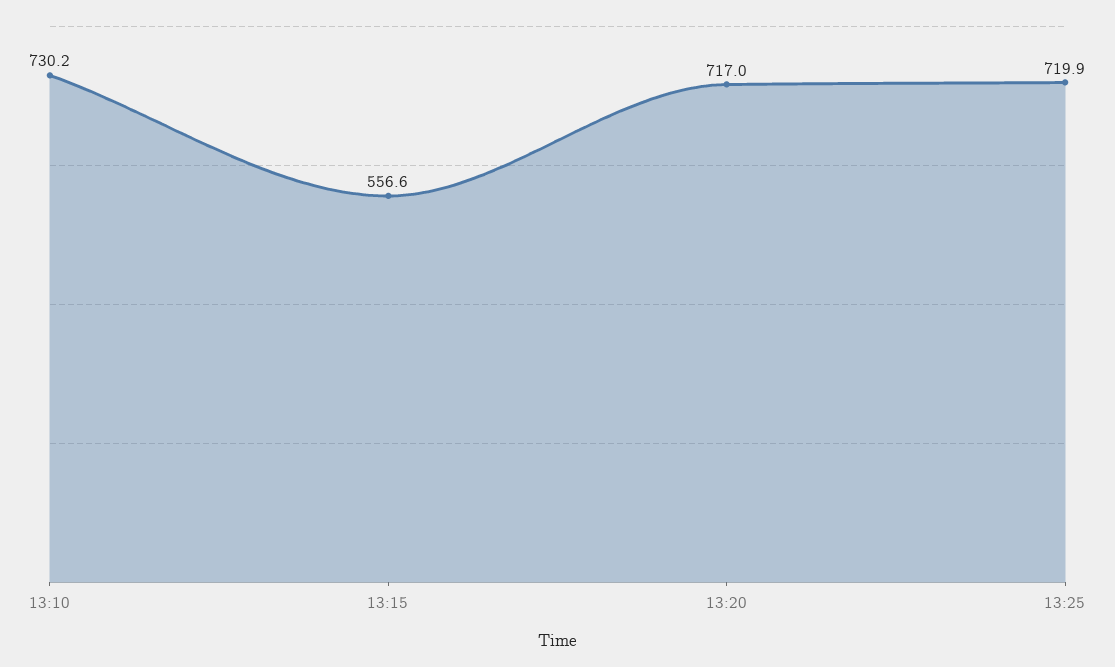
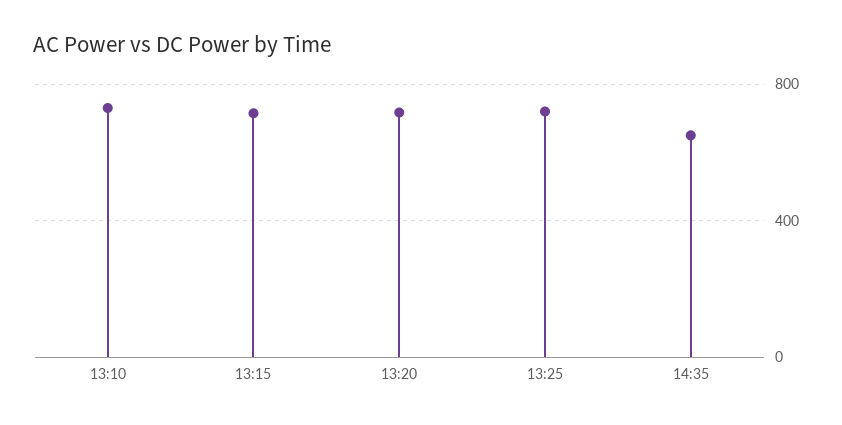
13:15: 556.6 -> 700
14:35: none -> 650

